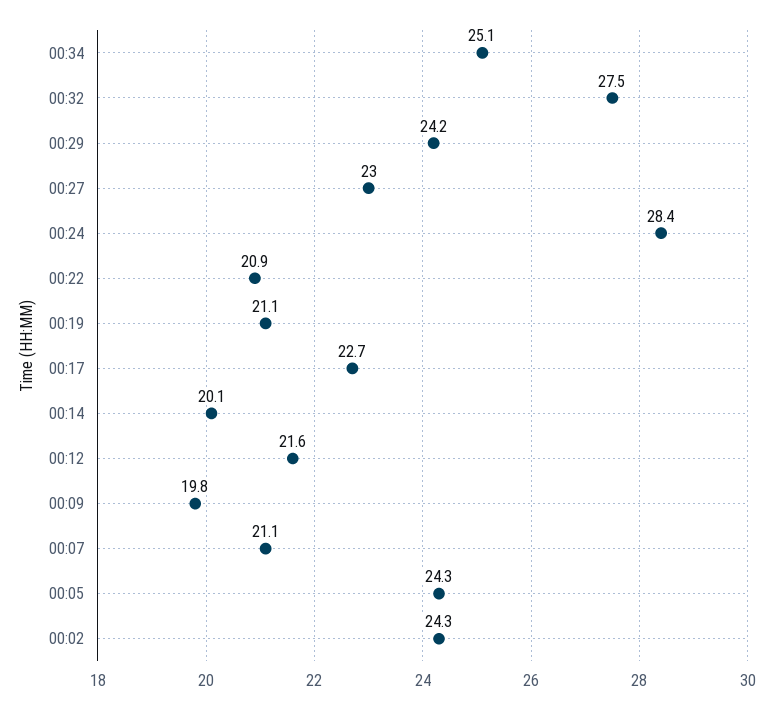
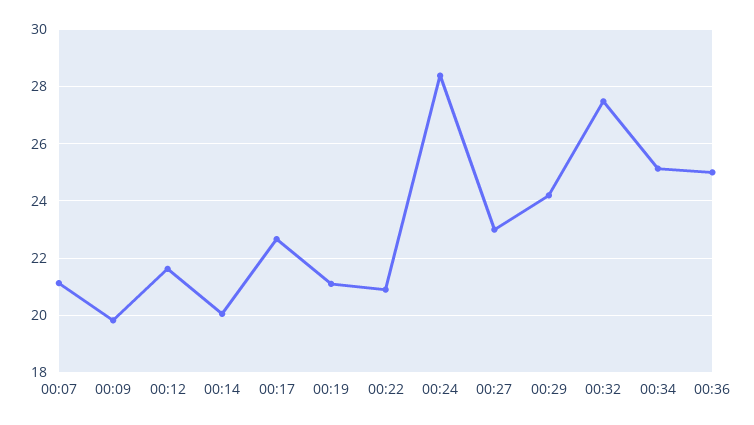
00:05: 24.3 -> none
00:02: 24.3 -> none
00:36: none -> 25

